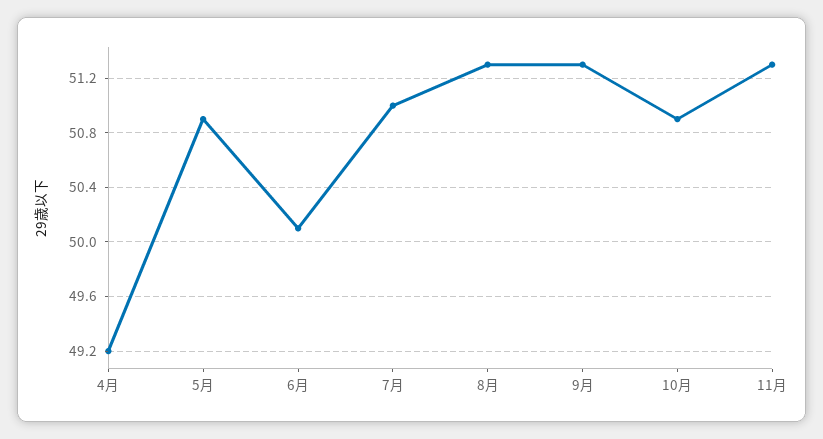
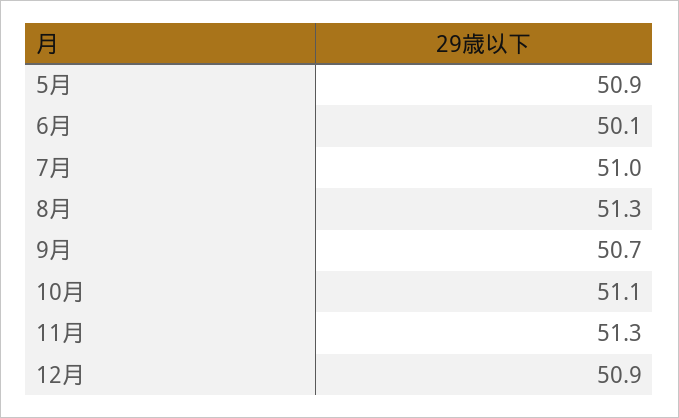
4月: 49.2 -> none
9月: 51.3 -> 50.7
10月: 50.9 -> 51.1
12月: none -> 50.9

